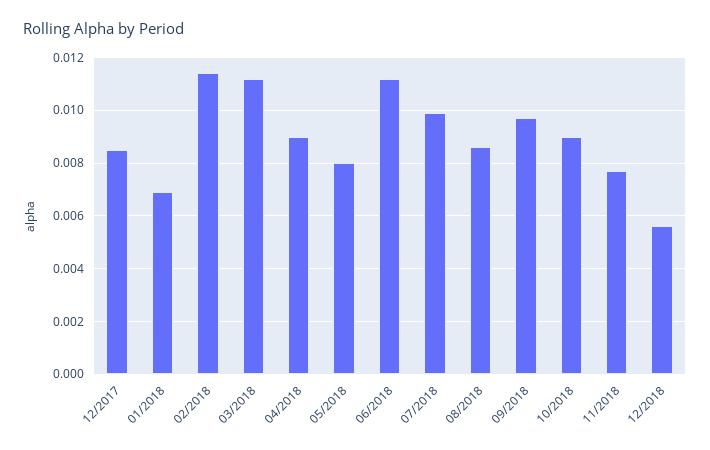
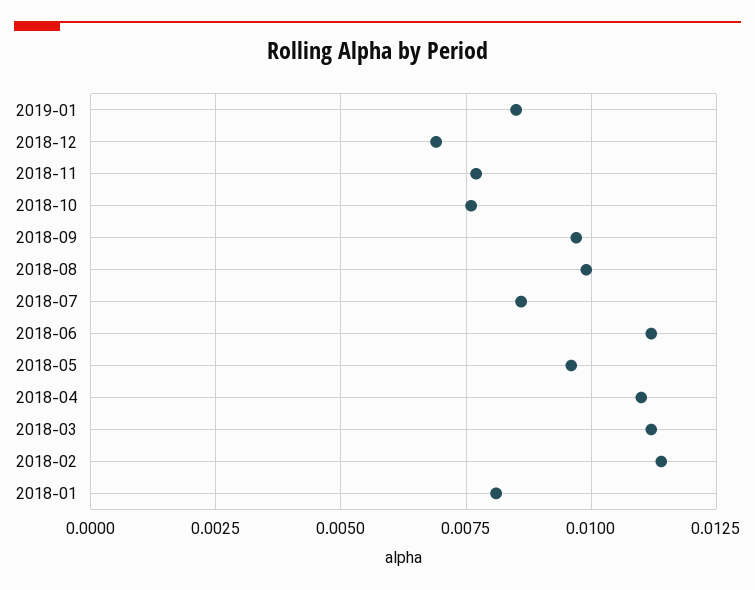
12/2017: 0.0085 -> none
01/2018: 0.007 -> 0.008
04/2018: 0.009 -> 0.011
05/2018: 0.008 -> 0.0095
07/2018: 0.01 -> 0.0085
08/2018: 0.0085 -> 0.01
10/2018: 0.009 -> 0.0075
12/2018: 0.0055 -> 0.007
2019-01: none -> 0.0085

